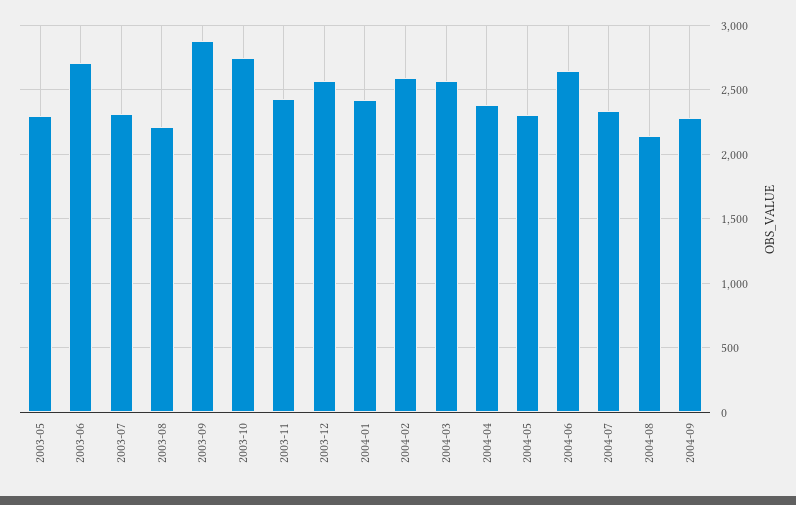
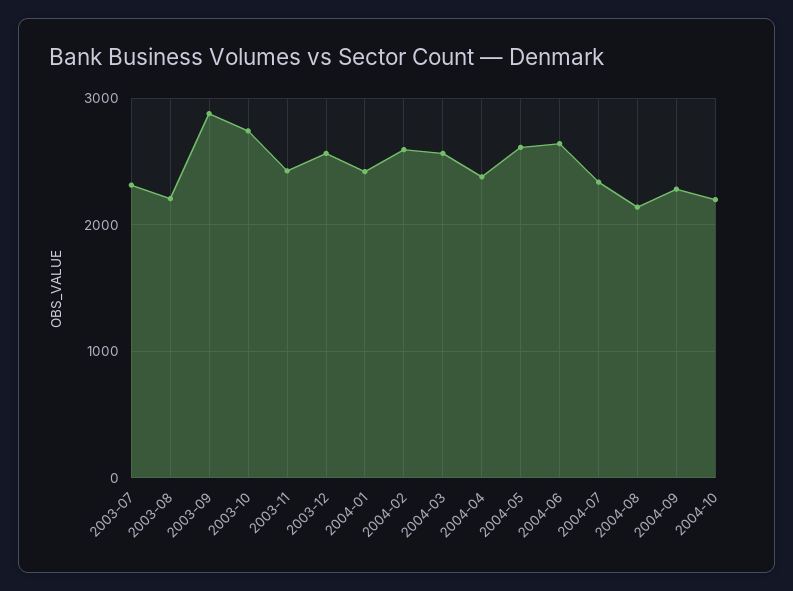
2003-05: 2300 -> none
2003-06: 2700 -> none
2004-05: 2300 -> 2600
2004-10: none -> 2200

